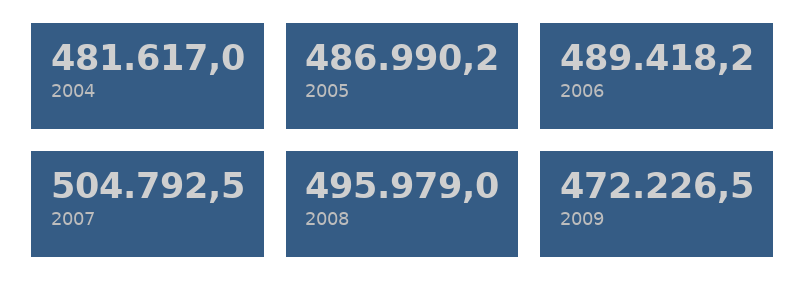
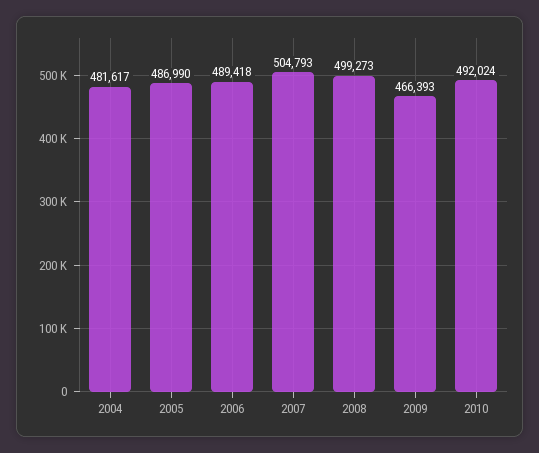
2008: 495979 -> 499273
2009: 472226.5 -> 466393
2010: none -> 492024

